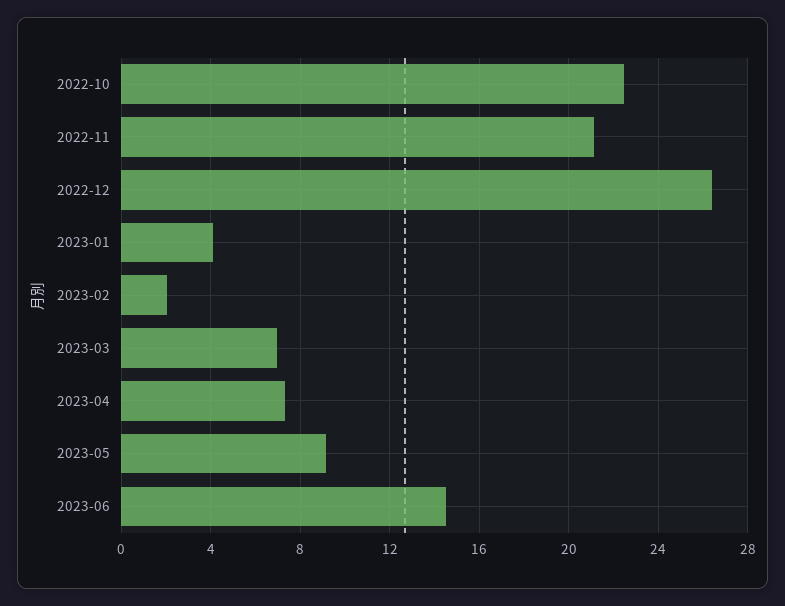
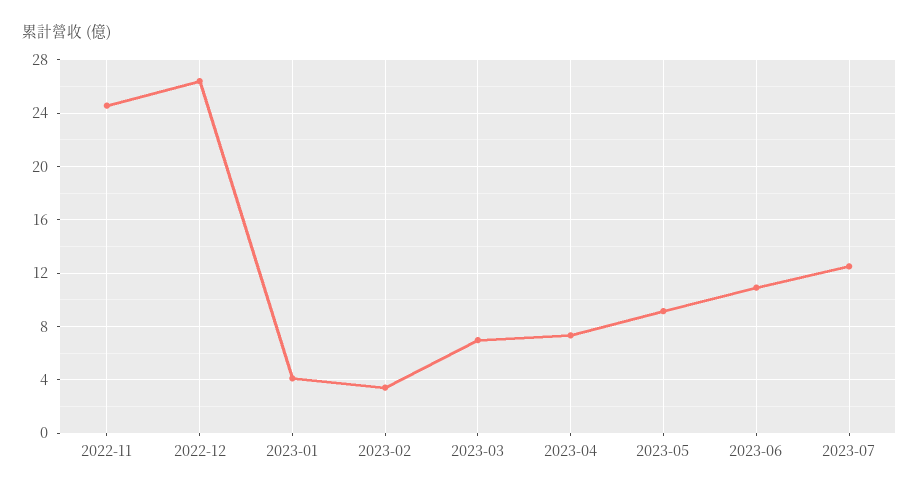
2022-10: 22.5 -> none
2022-11: 21 -> 24.5
2023-02: 2 -> 3.5
2023-06: 14.5 -> 11
2023-07: none -> 12.5

